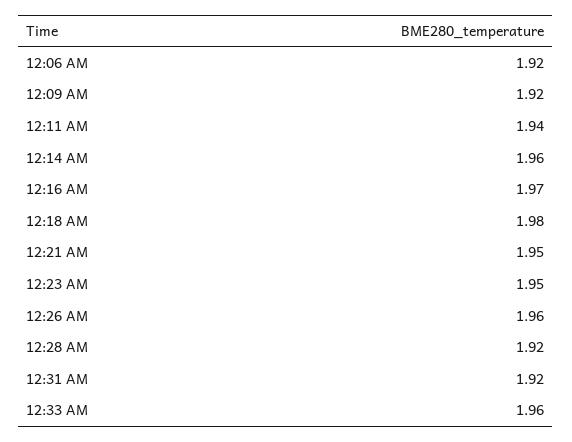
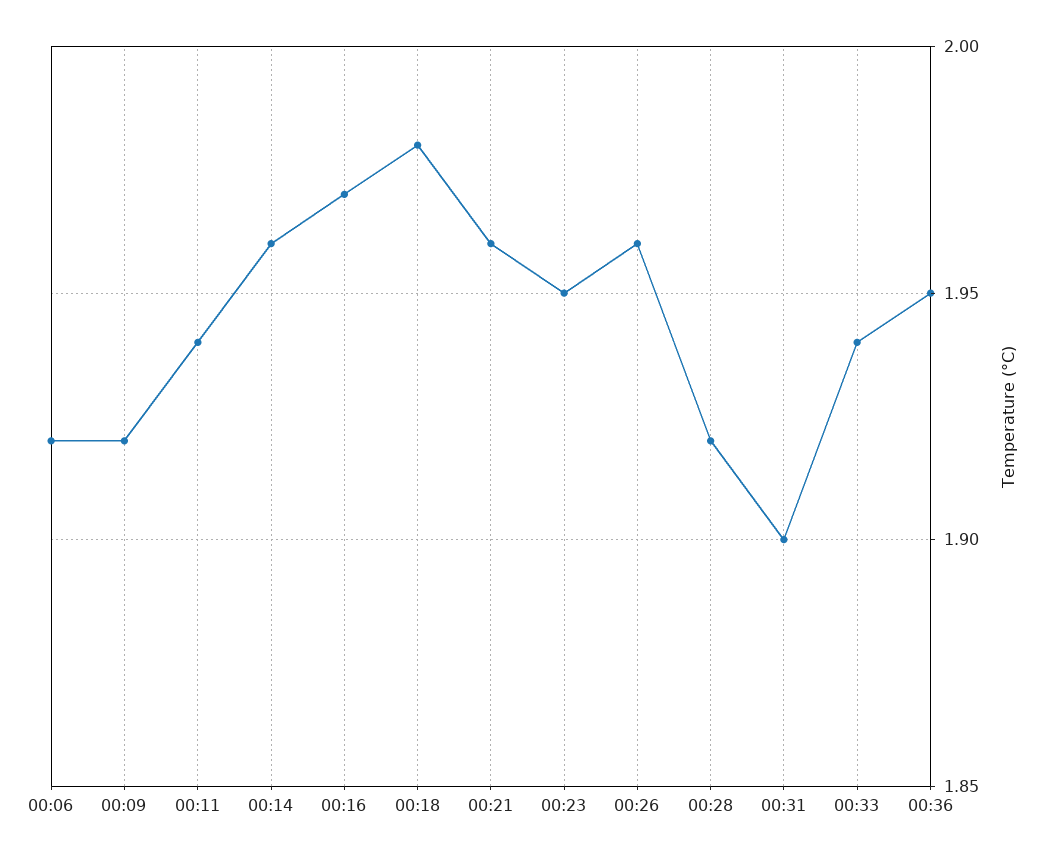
12:21 AM: 1.95 -> 1.96
12:31 AM: 1.92 -> 1.9
12:33 AM: 1.96 -> 1.94
00:36: none -> 1.95

